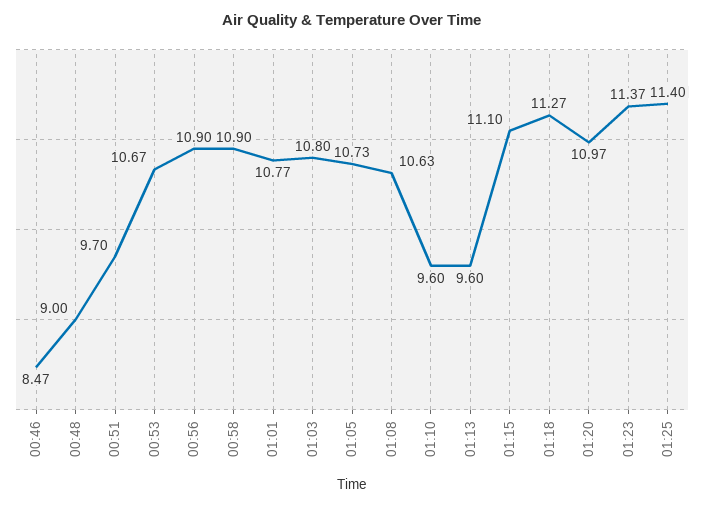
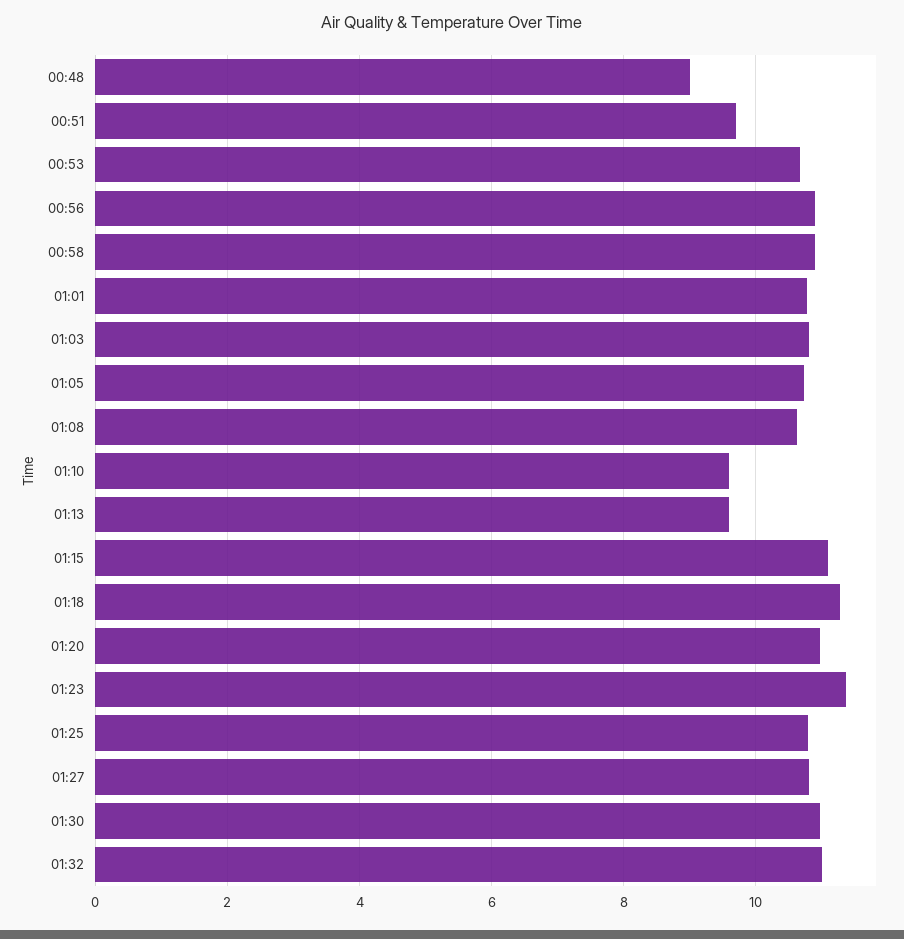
00:46: 8.47 -> none
01:25: 11.4 -> 10.8
01:27: none -> 10.8
01:30: none -> 11
01:32: none -> 11

